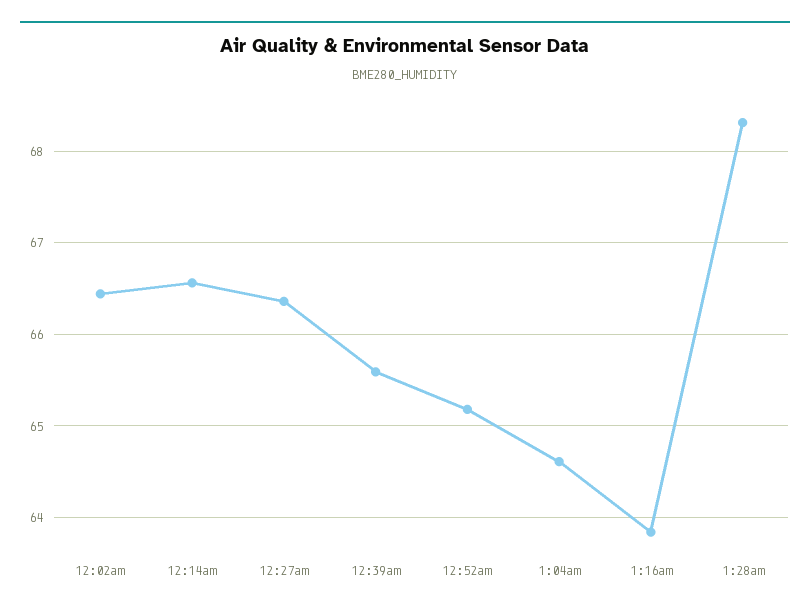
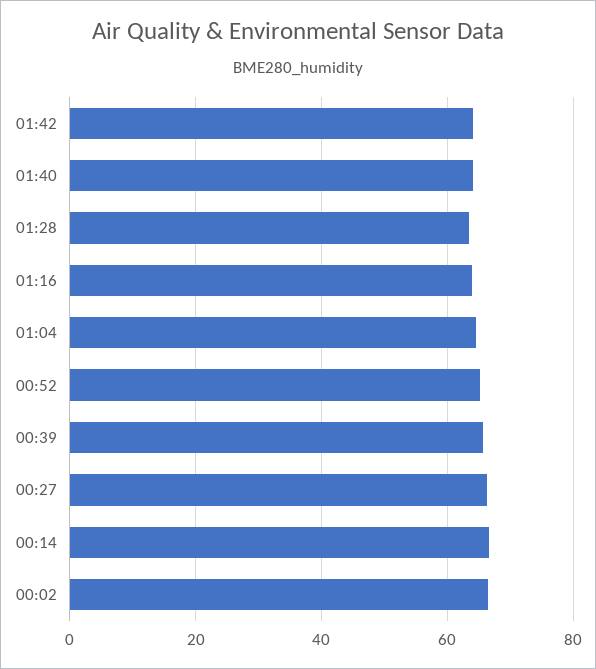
1:28am: 68.3 -> 64
01:42: none -> 64
01:40: none -> 64

